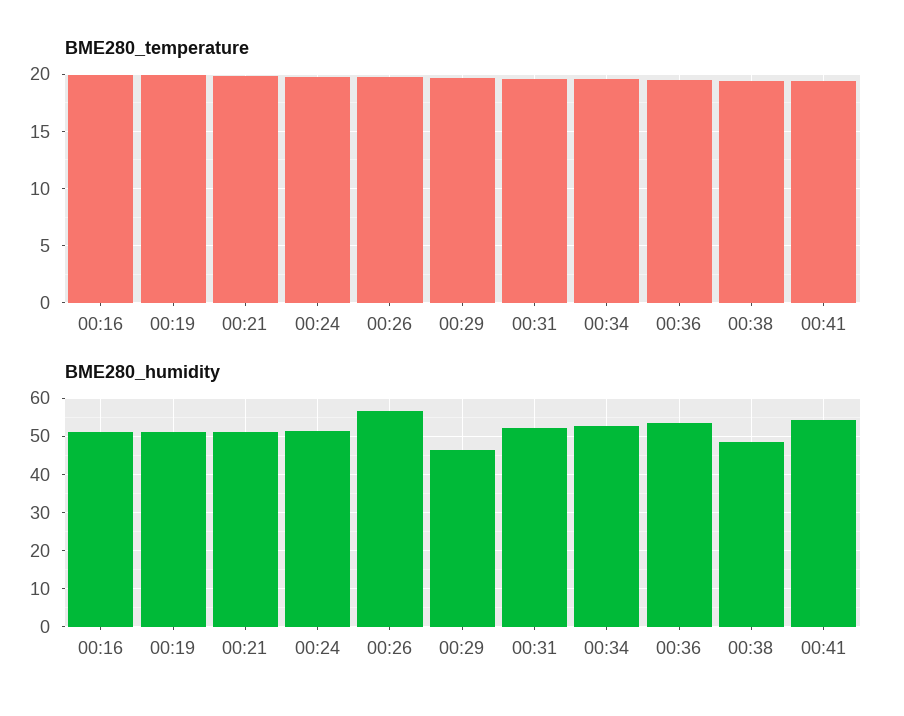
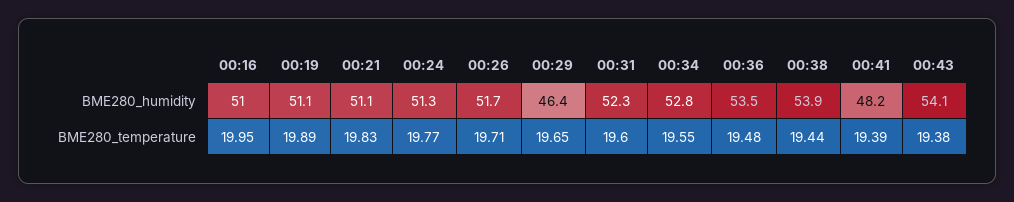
BME280_humidity, 00:26: 56 -> 51.7
BME280_humidity, 00:38: 48 -> 53.9
BME280_humidity, 00:41: 54 -> 48.2
BME280_humidity, 00:43: none -> 54.1
BME280_temperature, 00:43: none -> 19.38

